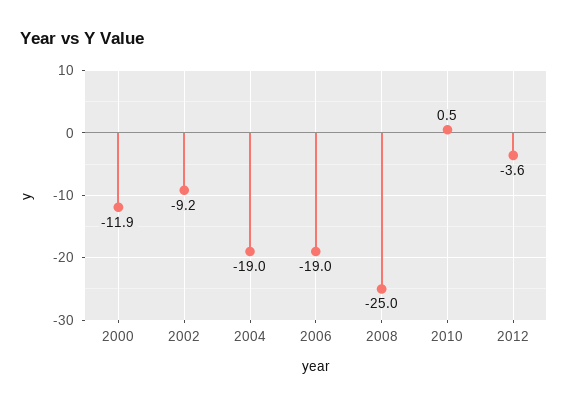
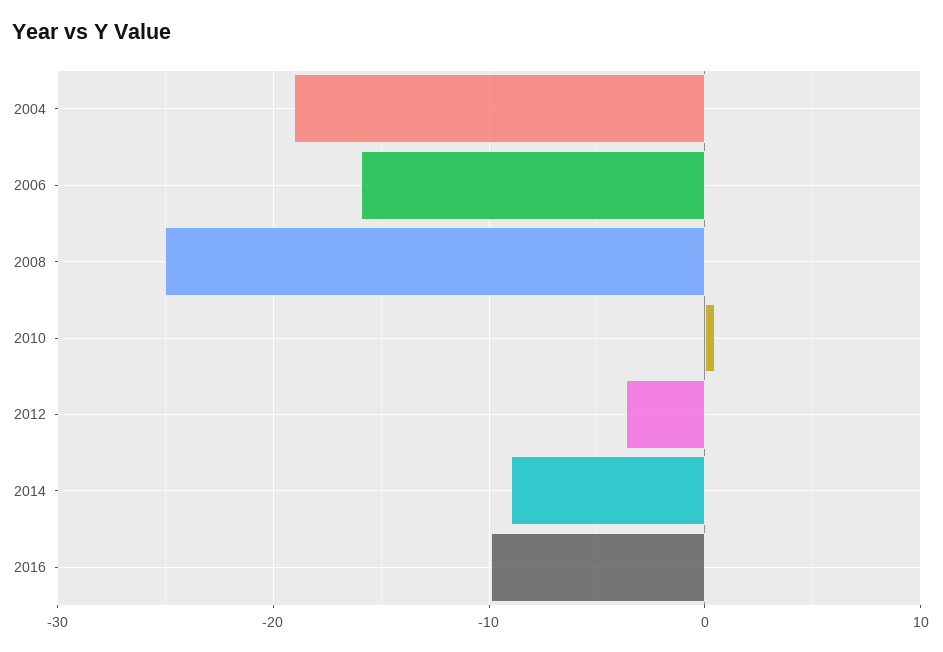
2000: -11.9 -> none
2002: -9.2 -> none
2006: -19 -> -16
2014: none -> -9
2016: none -> -10

